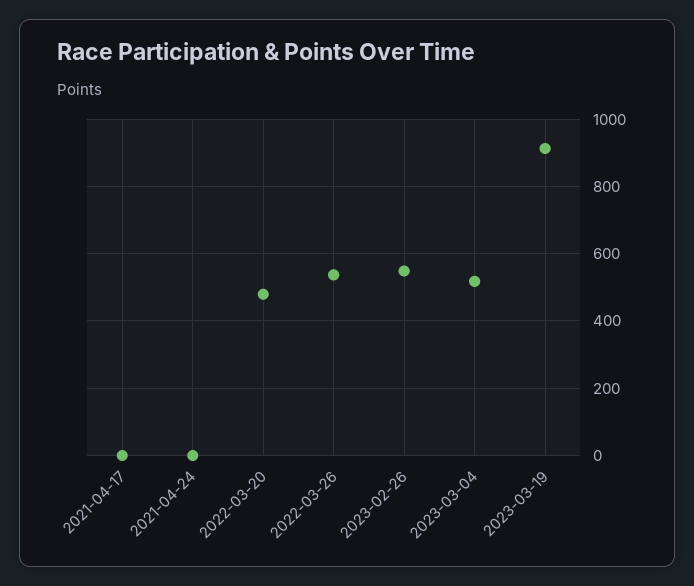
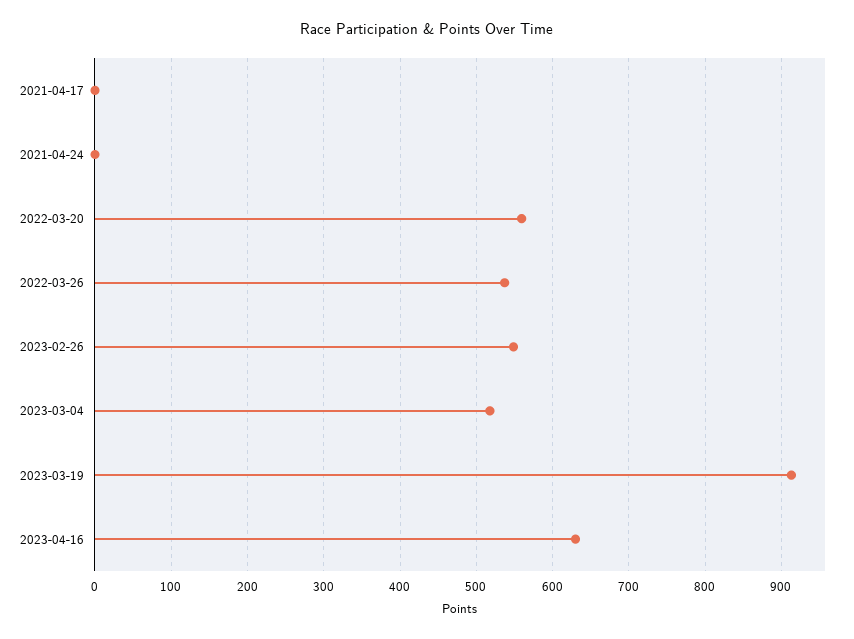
2022-03-20: 480 -> 560
2023-04-16: none -> 630

